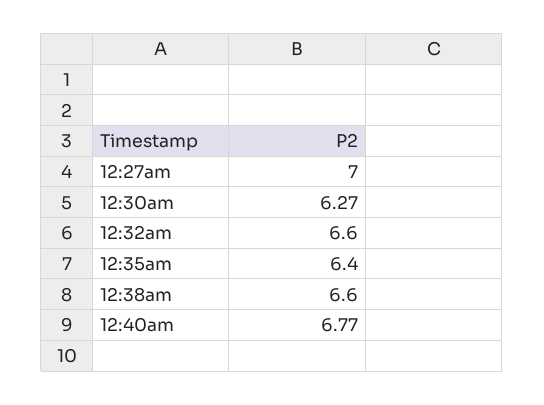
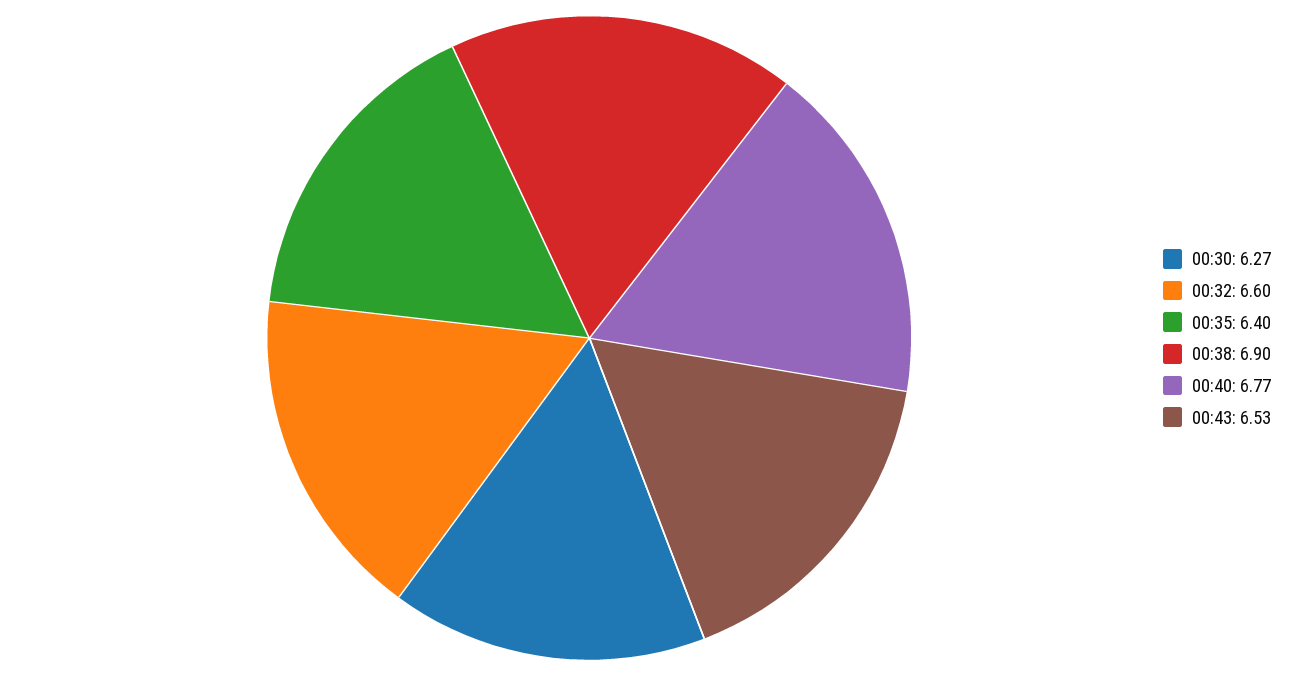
12:27am: 7 -> none
12:38am: 6.6 -> 6.9
00:43: none -> 6.53

